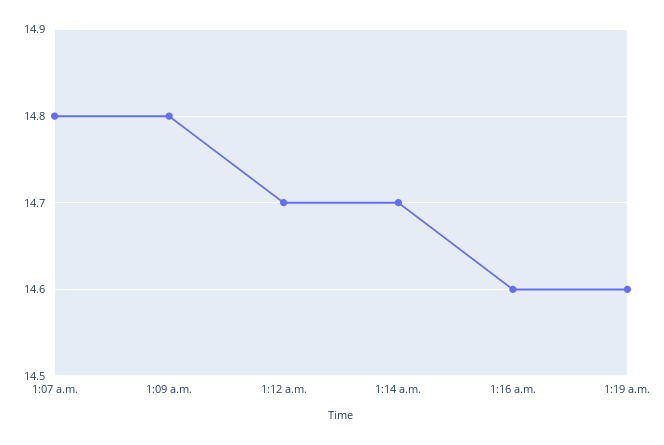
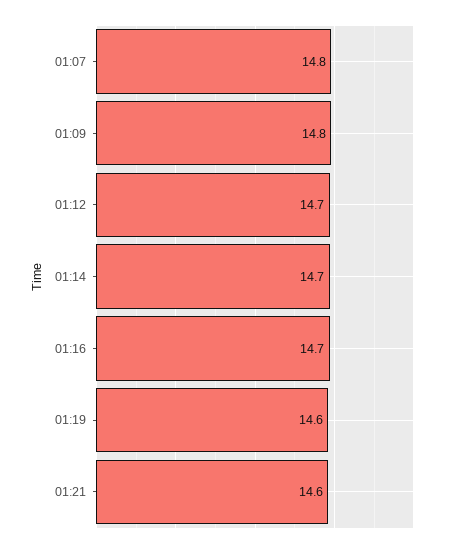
1:16 a.m.: 14.6 -> 14.7
01:21: none -> 14.6

